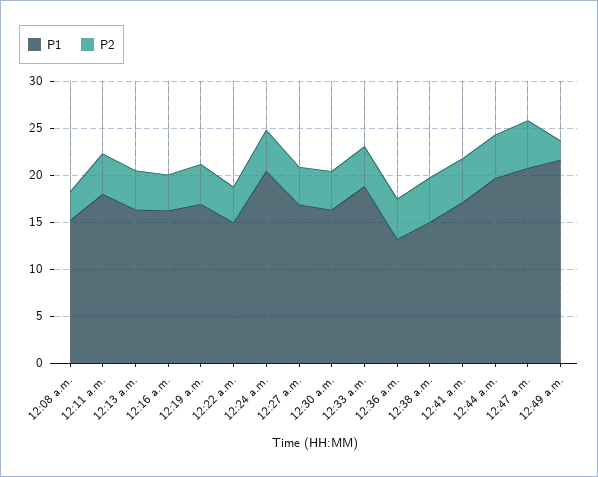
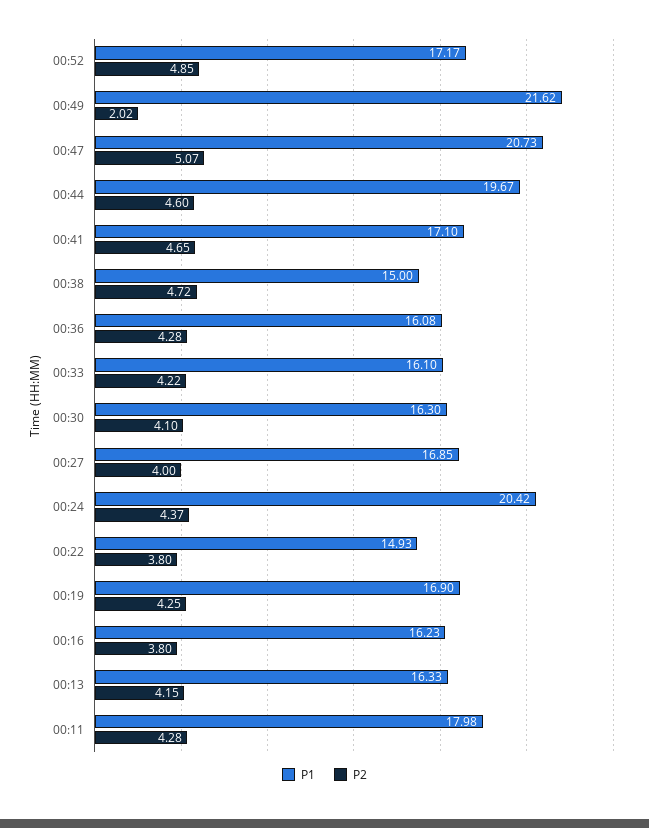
P1, 12:08 a.m.: 15 -> none
P2, 12:08 a.m.: 3 -> none
P1, 12:33 a.m.: 19 -> 16.1
P1, 12:36 a.m.: 13 -> 16.08
P1, 00:52: none -> 17.17
P2, 00:52: none -> 4.85

